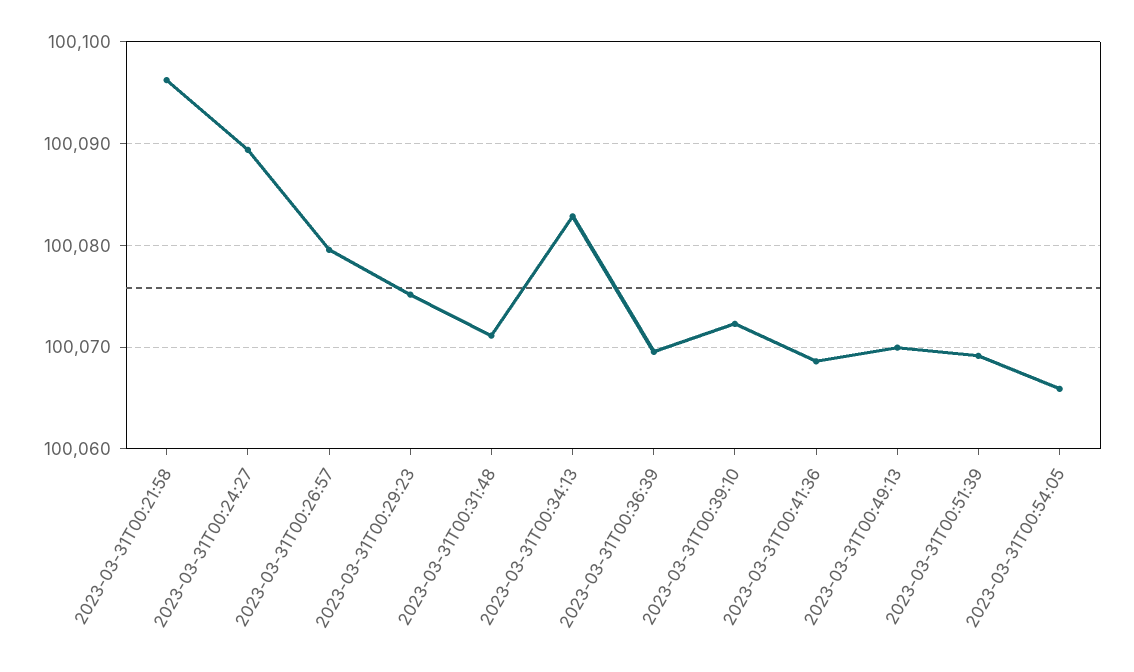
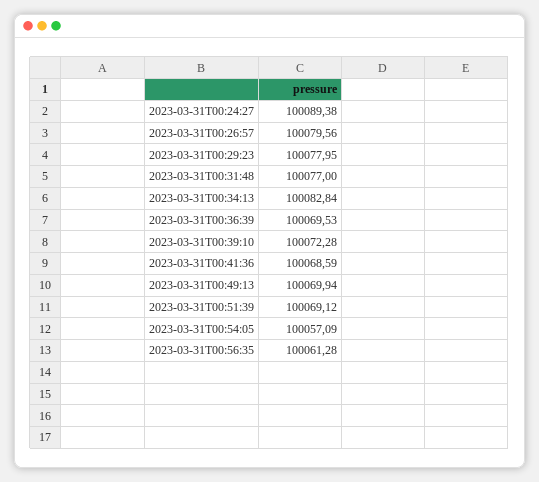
2023-03-31T00:21:58: 100096 -> none
2023-03-31T00:29:23: 100075 -> 100077.95
2023-03-31T00:31:48: 100071 -> 100077
2023-03-31T00:54:05: 100066 -> 100057.09
2023-03-31T00:56:35: none -> 100061.28

